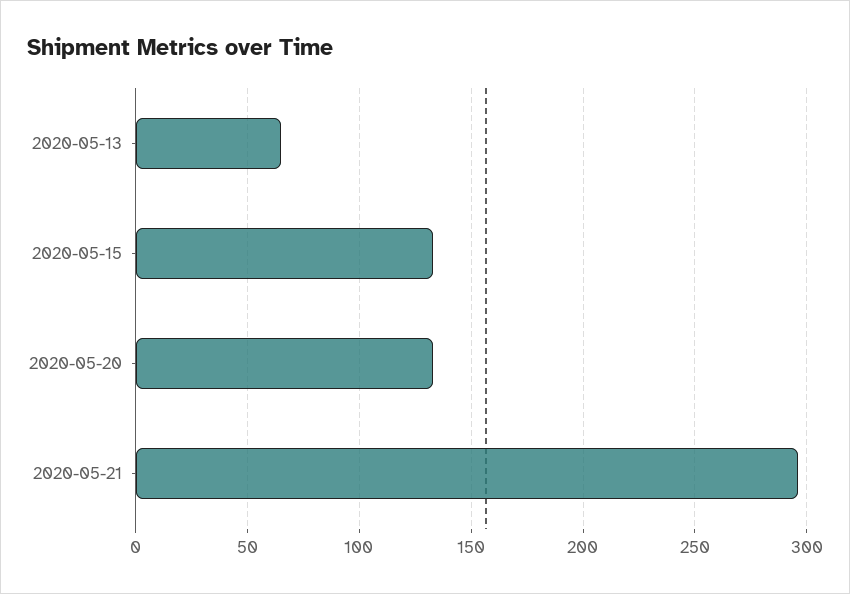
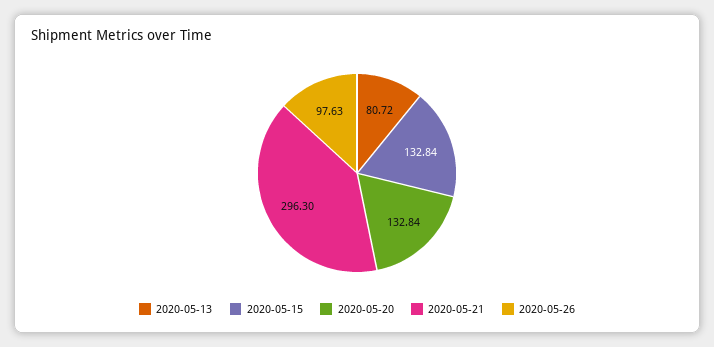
2020-05-13: 65 -> 80.72
2020-05-26: none -> 97.63

